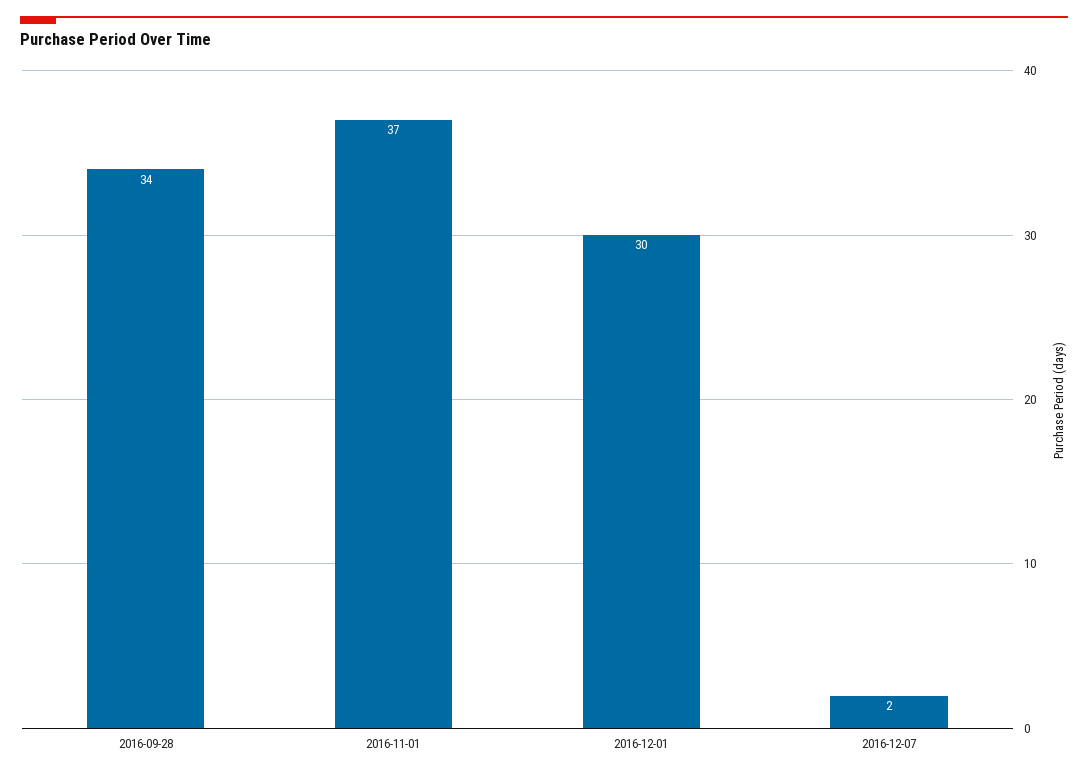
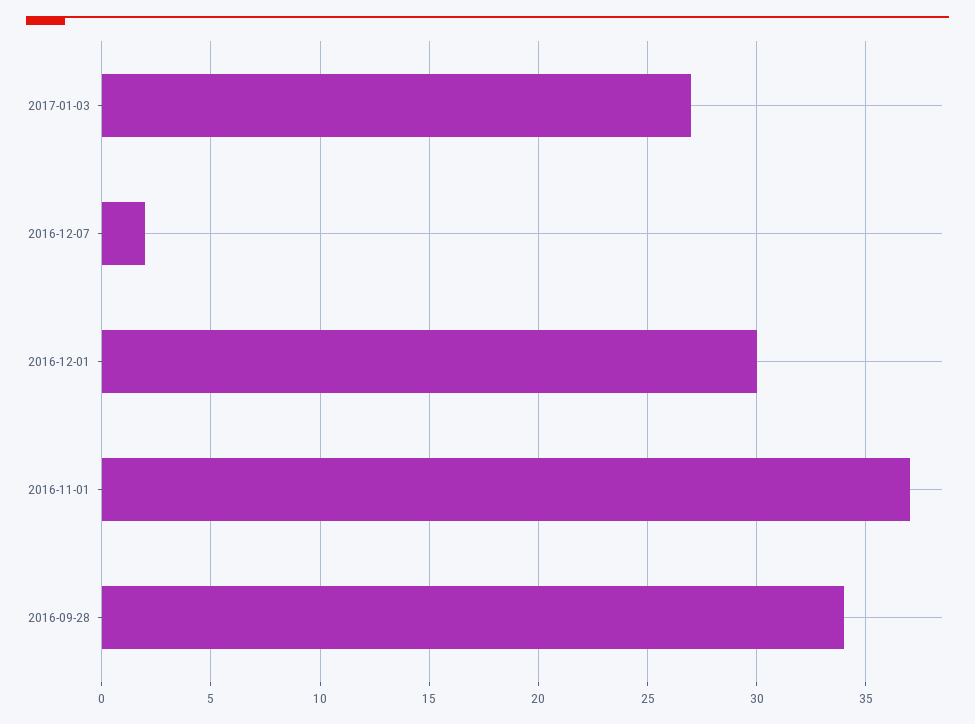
2017-01-03: none -> 27

